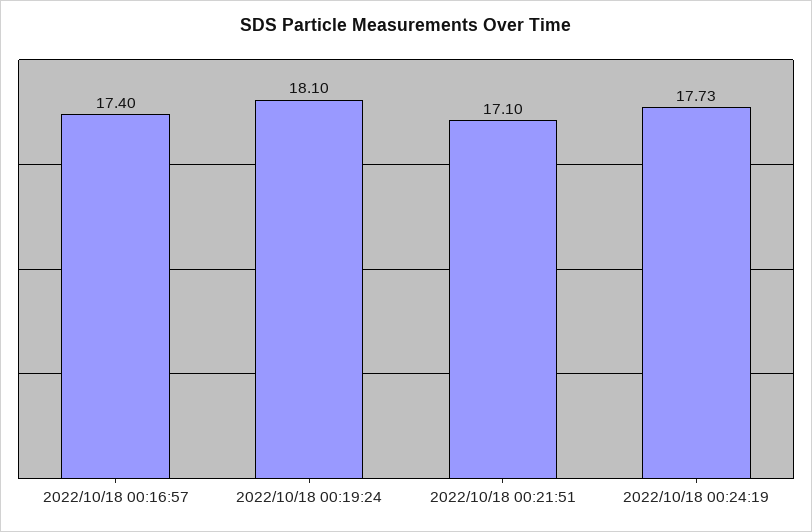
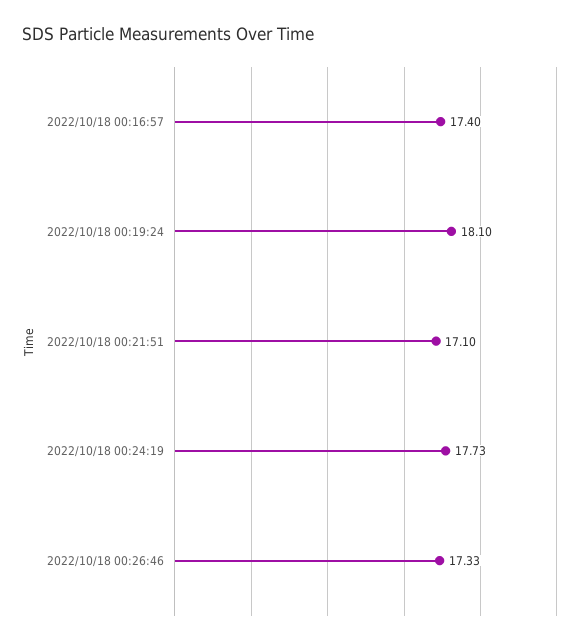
2022/10/18 00:26:46: none -> 17.33

